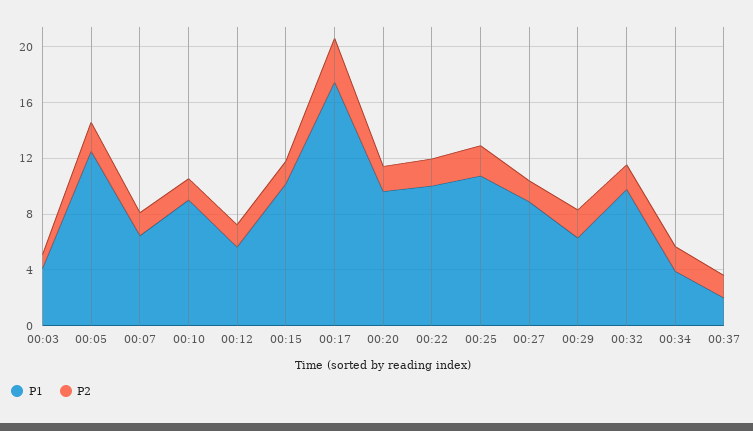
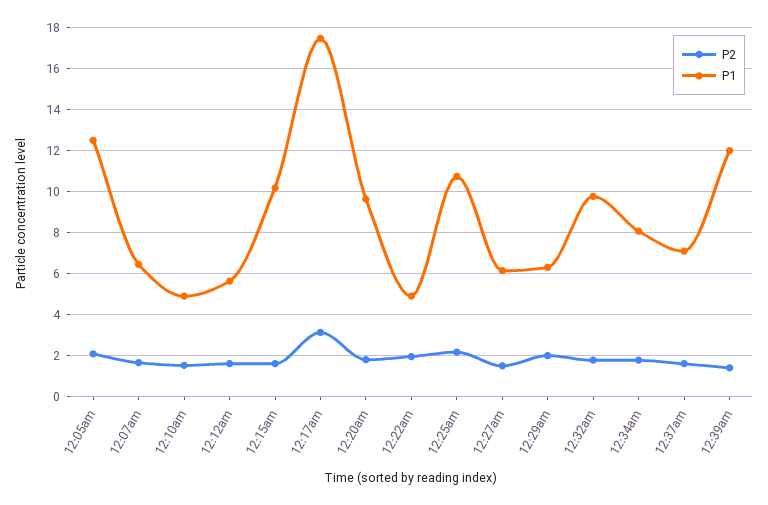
P1, 00:03: 4 -> none
P2, 00:03: 1 -> none
P1, 00:10: 9 -> 5
P1, 00:22: 10 -> 5
P1, 00:27: 9 -> 6
P1, 00:34: 4 -> 8
P1, 00:37: 2 -> 7
P2, 12:39am: none -> 1.5
P1, 12:39am: none -> 12

